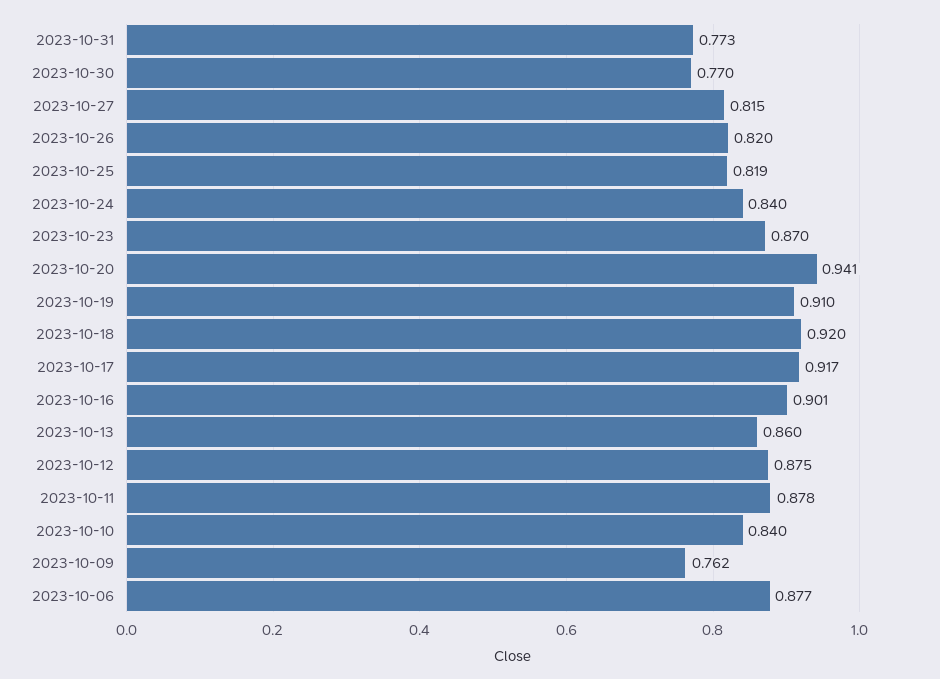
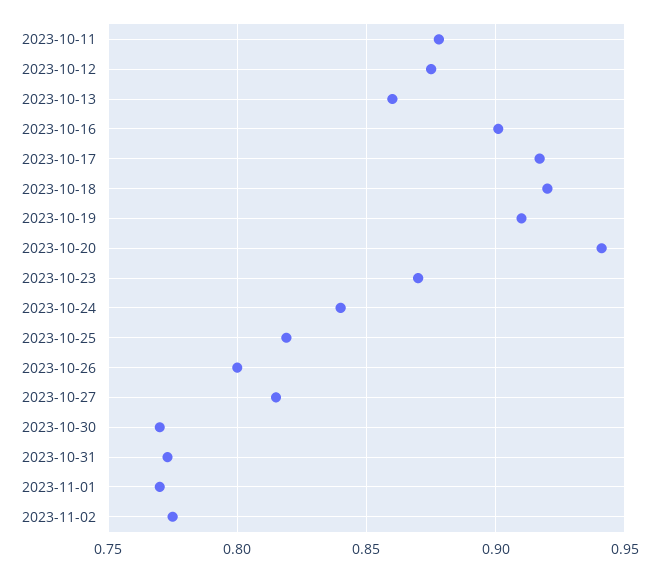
2023-10-26: 0.82 -> 0.8
2023-10-10: 0.84 -> none
2023-10-09: 0.762 -> none
2023-10-06: 0.877 -> none
2023-11-01: none -> 0.77
2023-11-02: none -> 0.775

